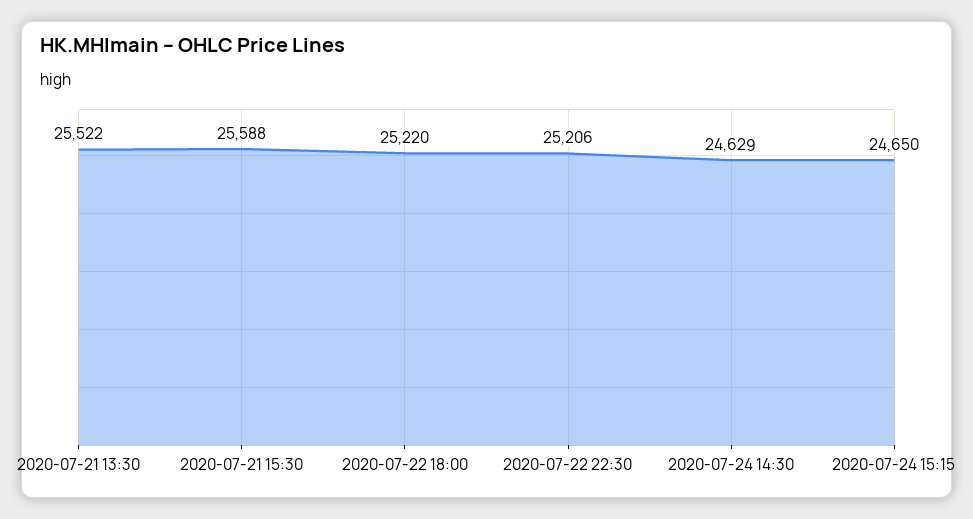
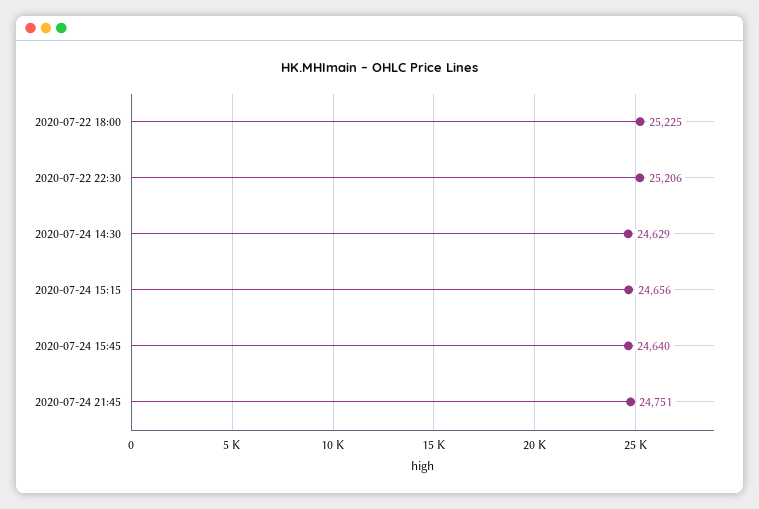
2020-07-21 13:30: 25522 -> none
2020-07-21 15:30: 25588 -> none
2020-07-22 18:00: 25220 -> 25225
2020-07-24 15:15: 24650 -> 24656
2020-07-24 15:45: none -> 24640
2020-07-24 21:45: none -> 24751

